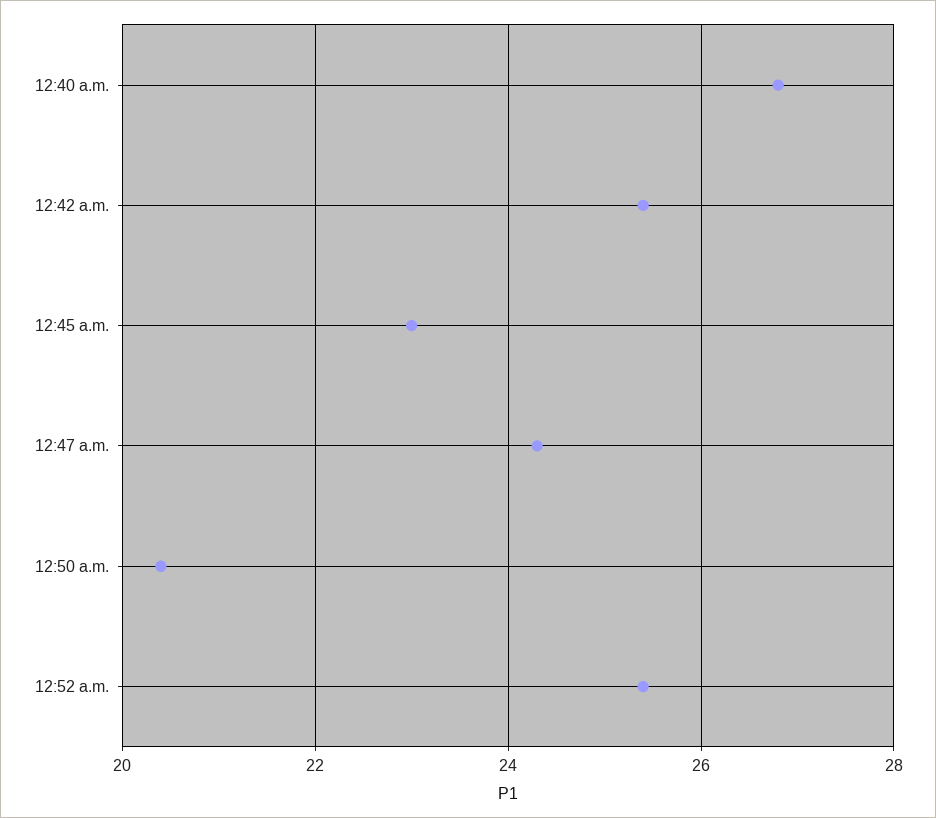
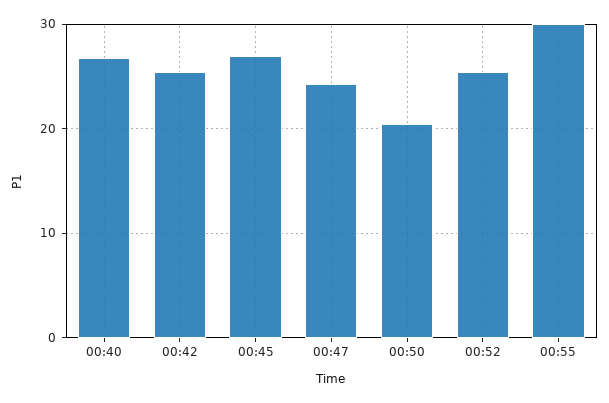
12:45 a.m.: 23 -> 27
00:55: none -> 30

